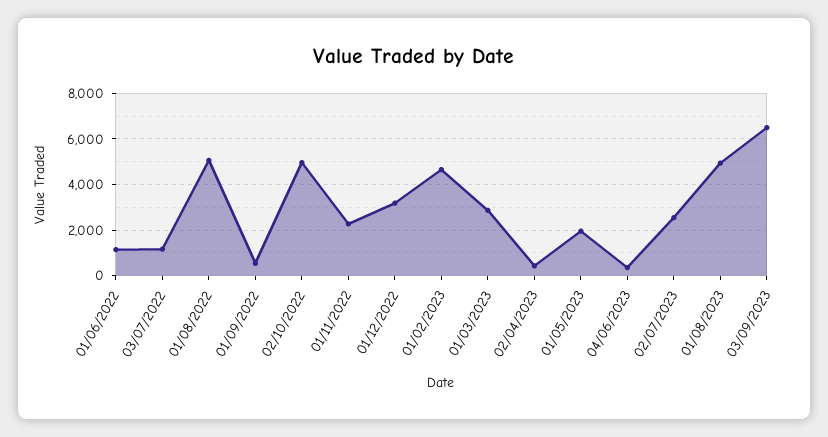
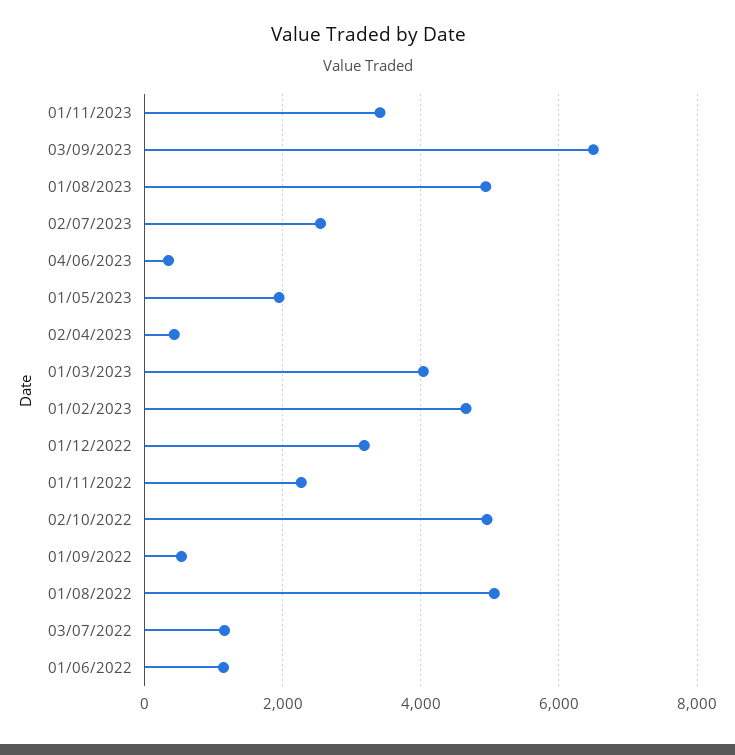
01/03/2023: 3000 -> 4000
01/11/2023: none -> 3400

